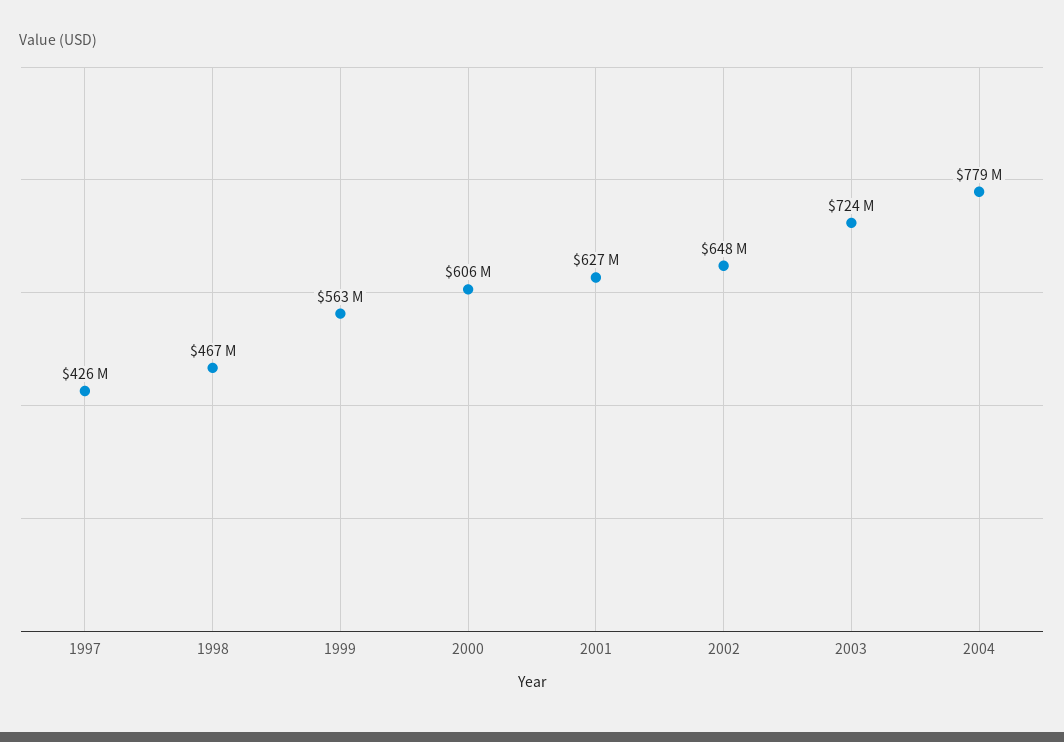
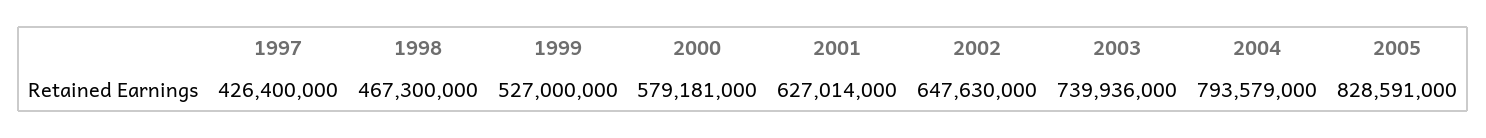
1999: 563000000 -> 527000000
2000: 606000000 -> 579181000
2003: 724000000 -> 739936000
2004: 779000000 -> 793579000
2005: none -> 828591000

